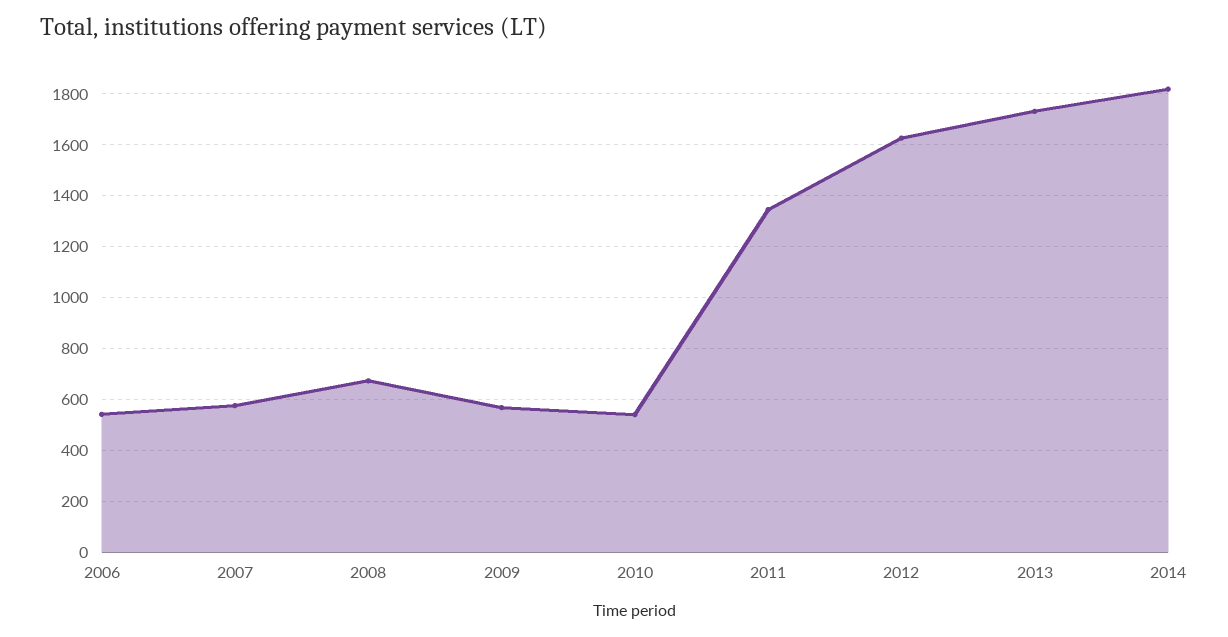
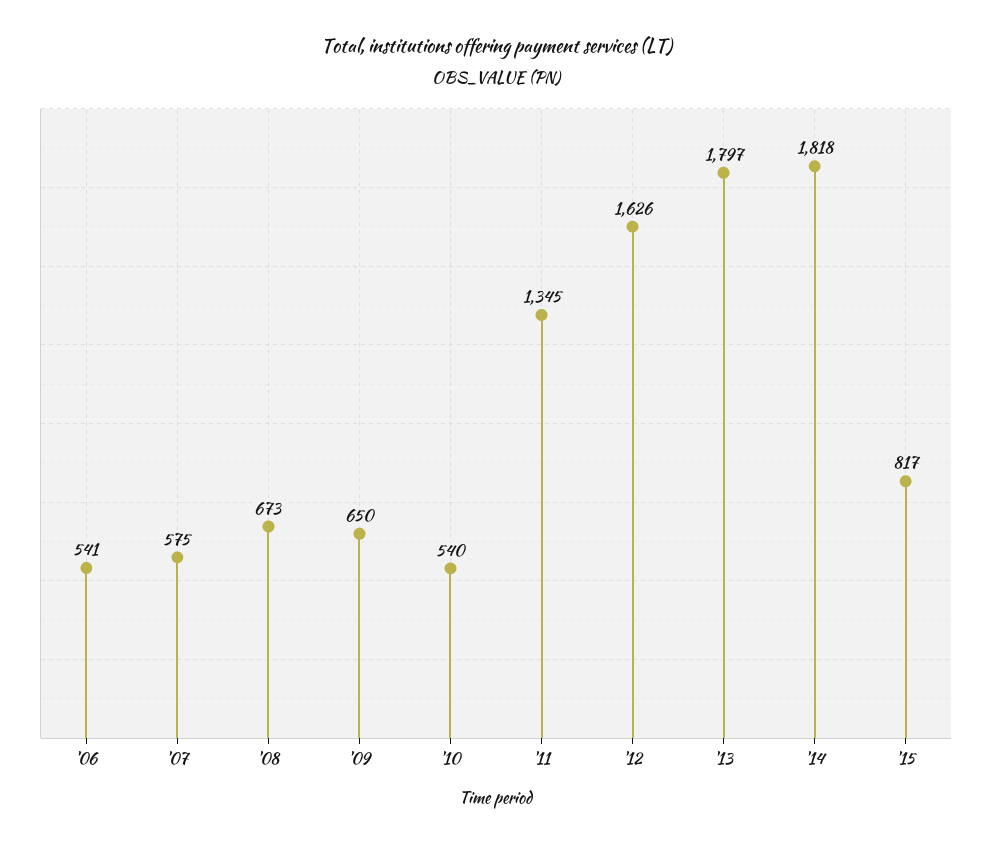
2009: 575 -> 650
2013: 1725 -> 1797
'15: none -> 817

